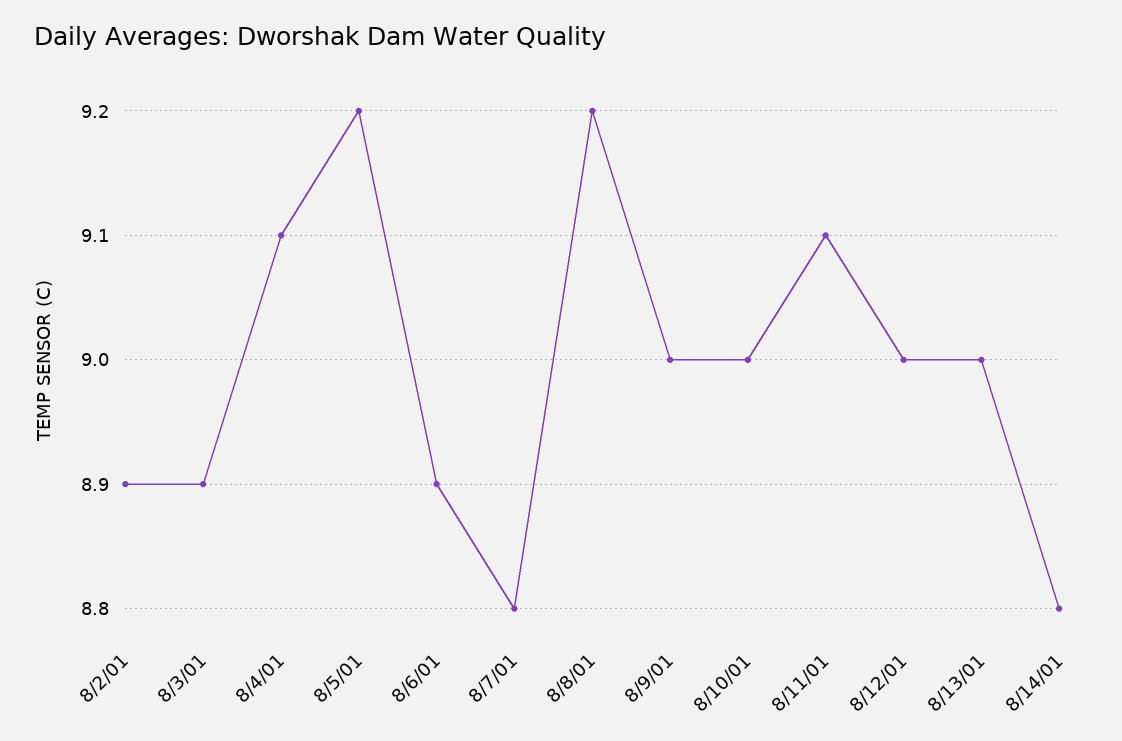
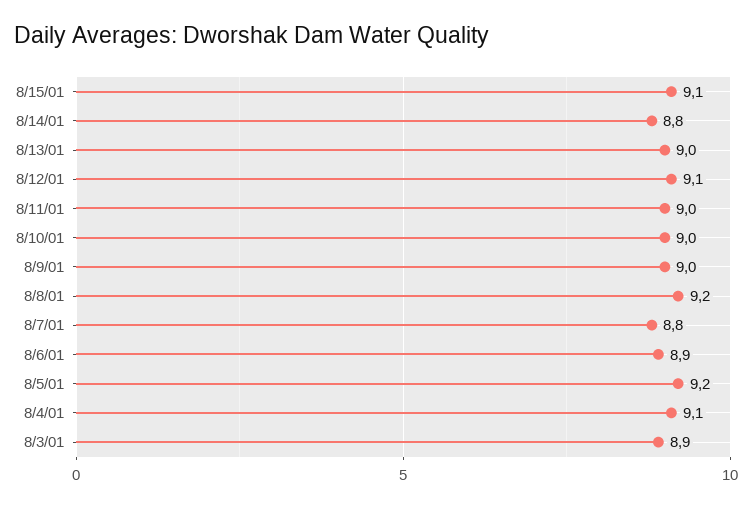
8/2/01: 8.9 -> none
8/11/01: 9.1 -> 9
8/12/01: 9 -> 9.1
8/15/01: none -> 9.1

